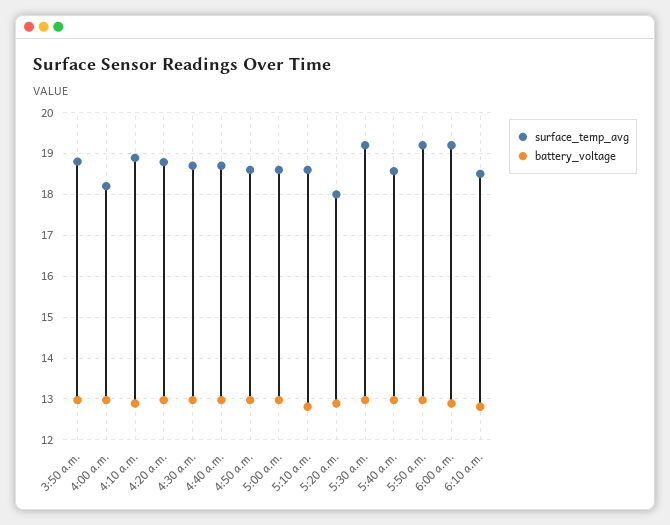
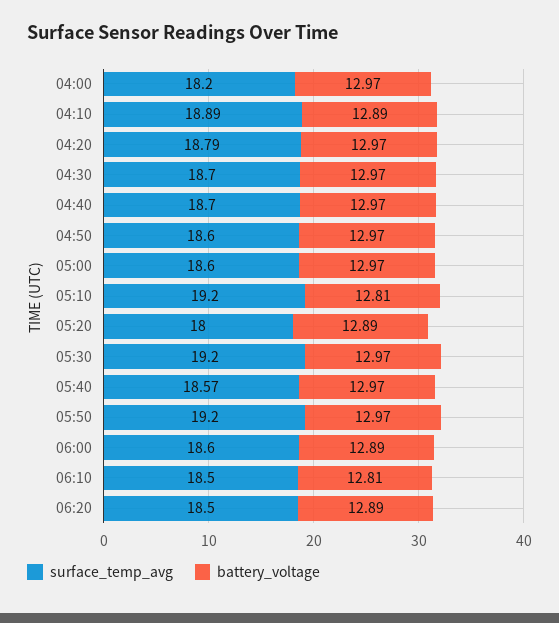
surface_temp_avg, 3:50 a.m.: 18.8 -> none
battery_voltage, 3:50 a.m.: 13 -> none
surface_temp_avg, 5:10 a.m.: 18.6 -> 19.2
surface_temp_avg, 6:00 a.m.: 19.2 -> 18.6
surface_temp_avg, 06:20: none -> 18.5
battery_voltage, 06:20: none -> 12.89

